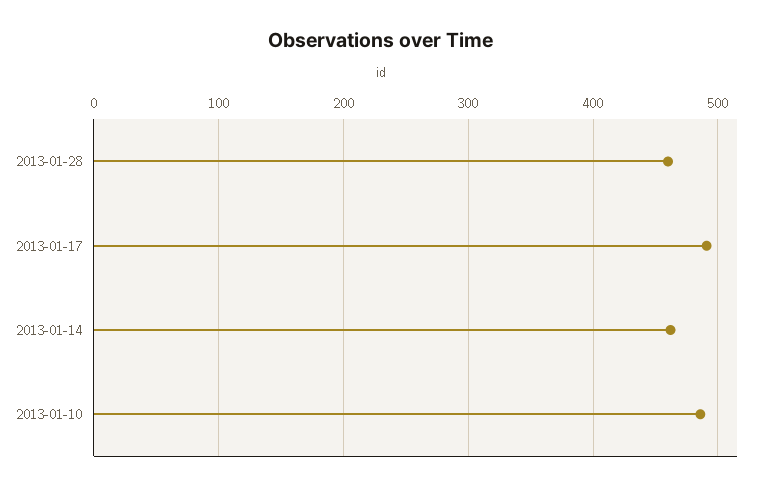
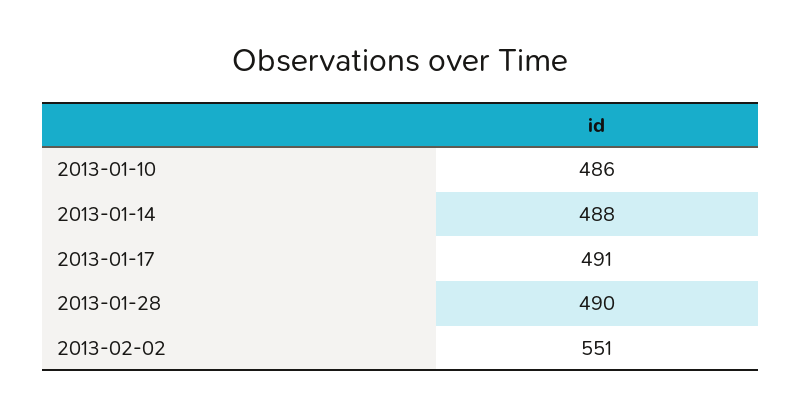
2013-01-28: 460 -> 490
2013-01-14: 460 -> 488
2013-02-02: none -> 551

